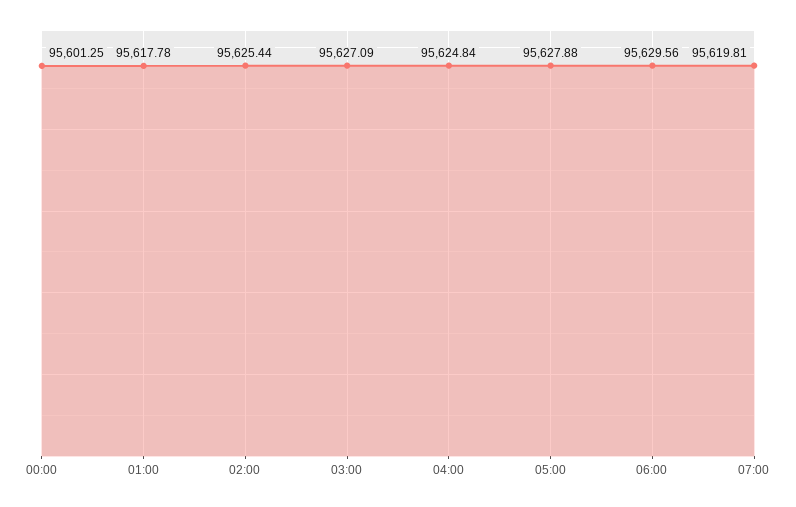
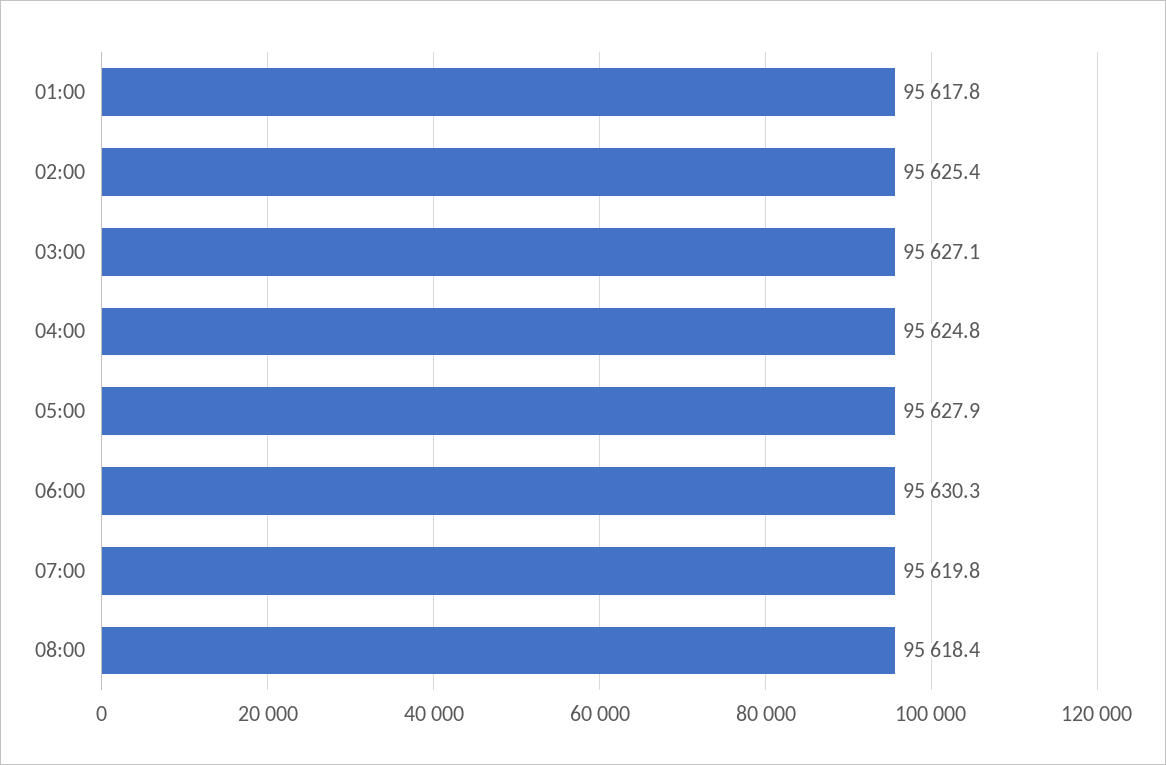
00:00: 95601.25 -> none
06:00: 95629.56 -> 95630.3
08:00: none -> 95618.4

